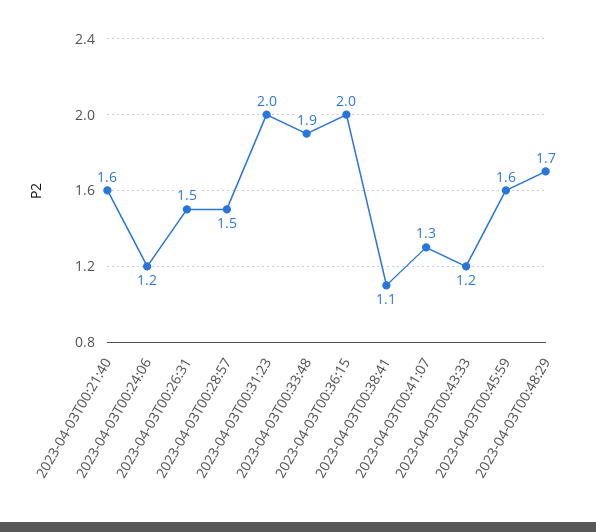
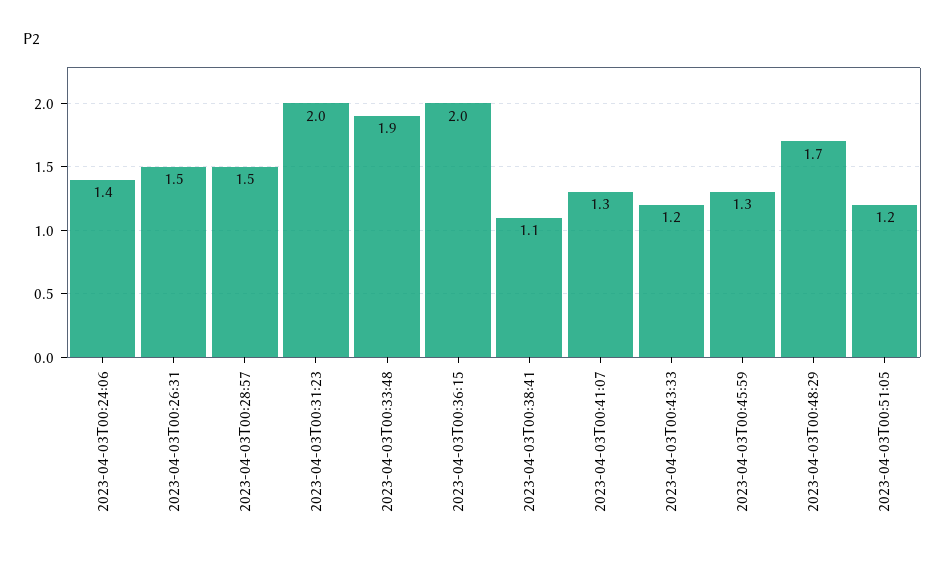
2023-04-03T00:21:40: 1.6 -> none
2023-04-03T00:24:06: 1.2 -> 1.4
2023-04-03T00:45:59: 1.6 -> 1.3
2023-04-03T00:51:05: none -> 1.2

